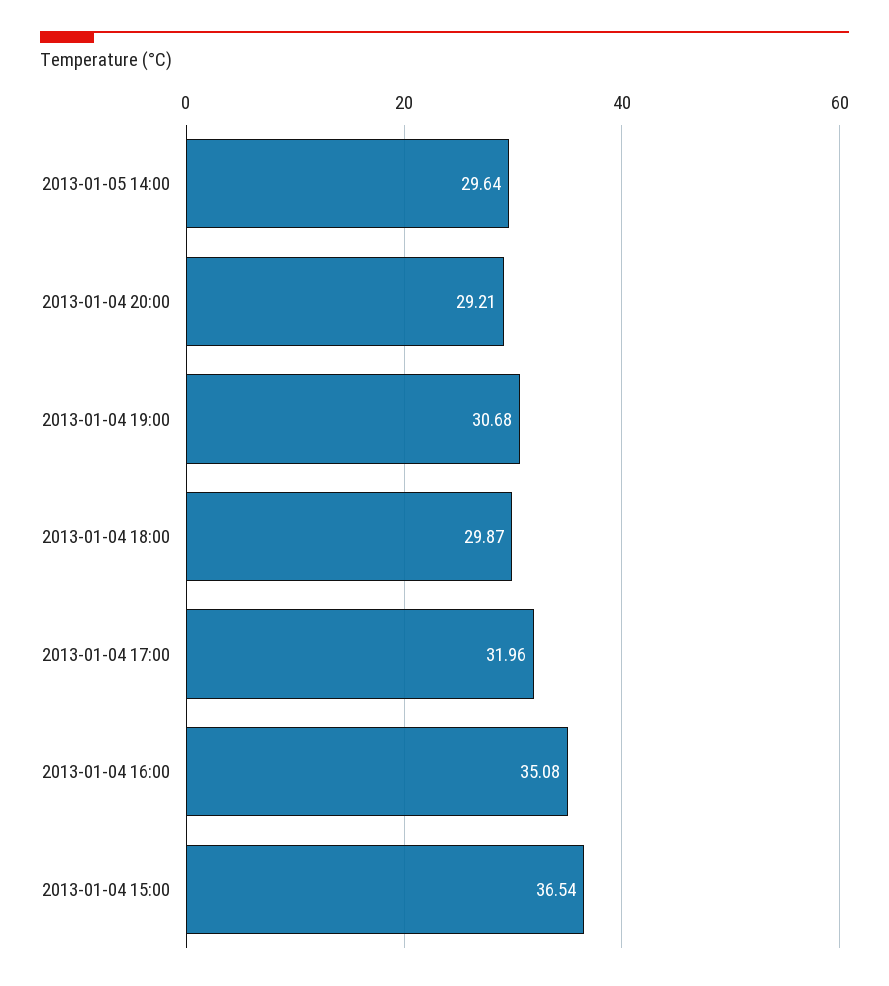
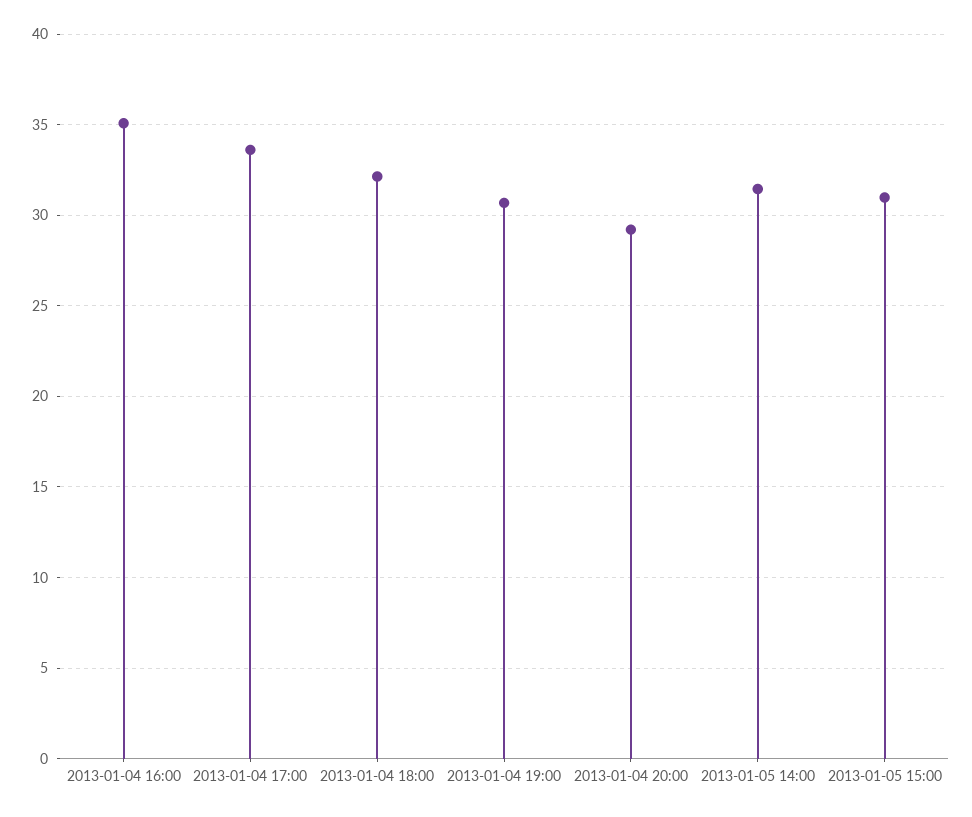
2013-01-05 14:00: 29.64 -> 31.5
2013-01-04 18:00: 29.87 -> 32
2013-01-04 17:00: 31.96 -> 33.5
2013-01-04 15:00: 36.54 -> none
2013-01-05 15:00: none -> 31

